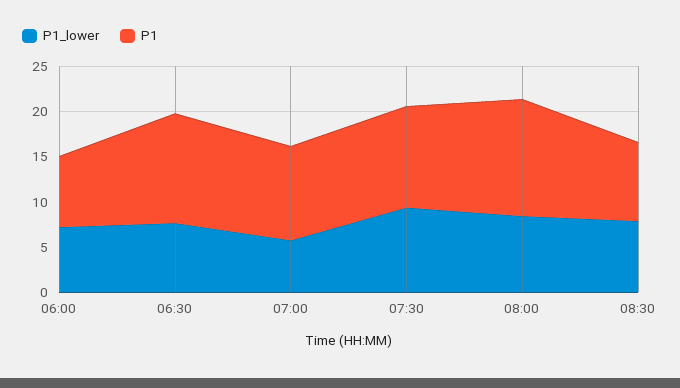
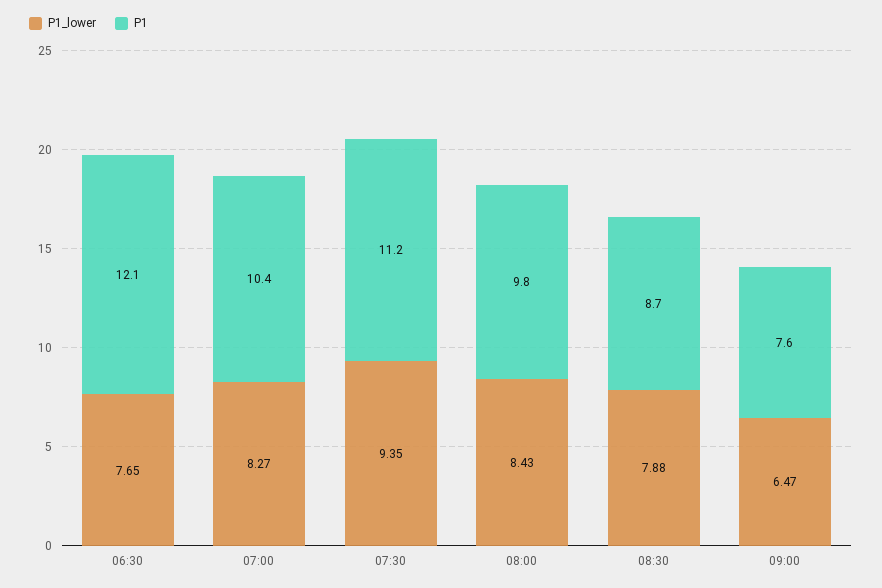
P1_lower, 06:00: 7 -> none
P1, 06:00: 8 -> none
P1_lower, 07:00: 6 -> 8.27
P1, 08:00: 13 -> 9.8
P1_lower, 09:00: none -> 6.47
P1, 09:00: none -> 7.6

